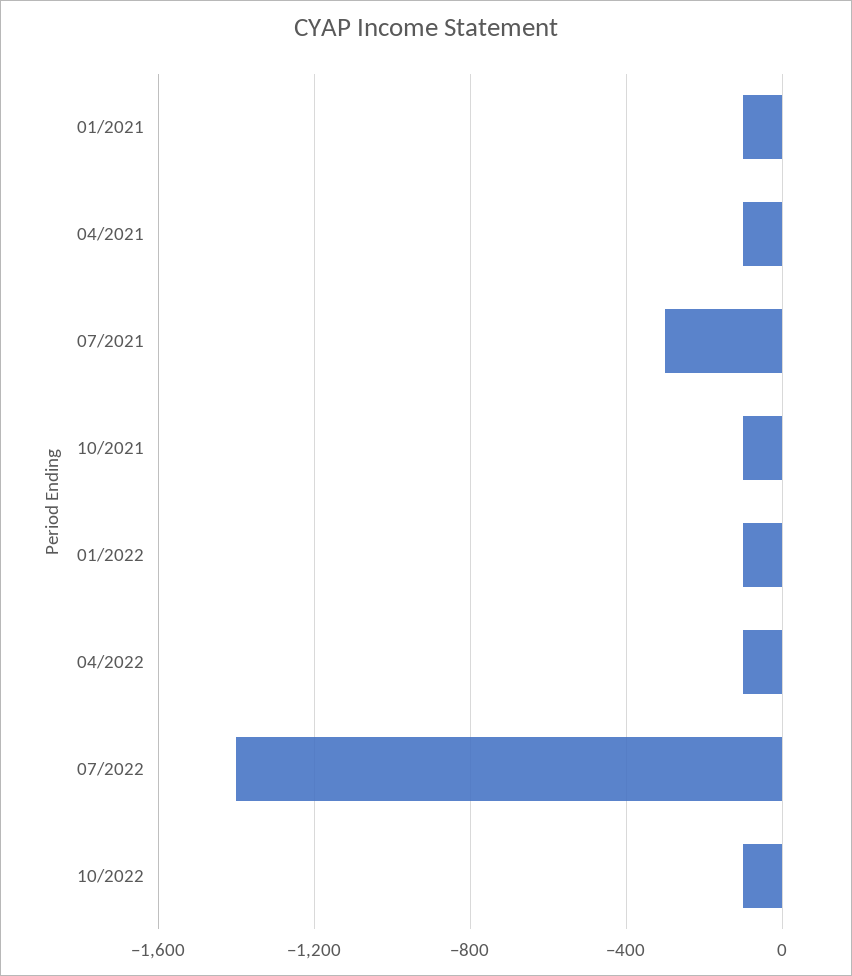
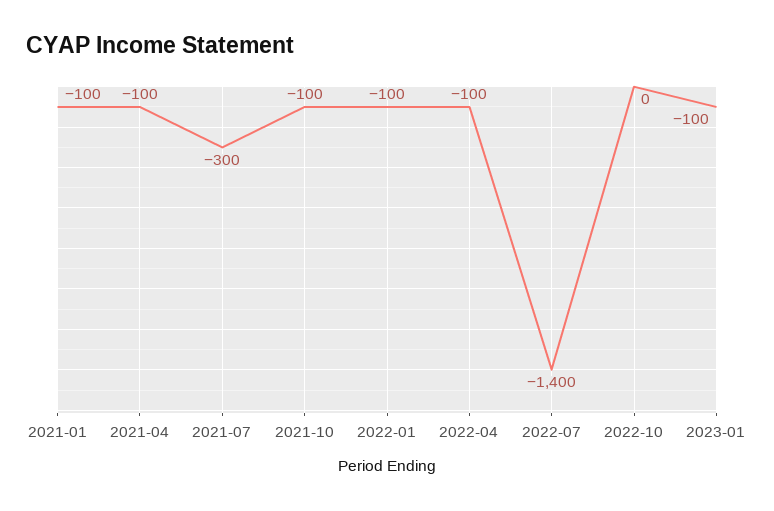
10/2022: -100 -> 0
2023-01: none -> -100

